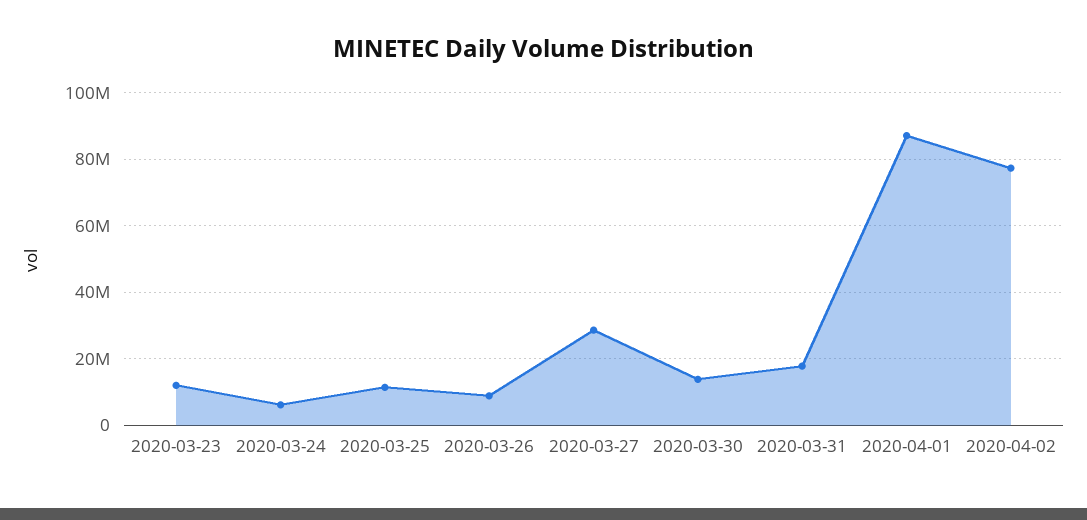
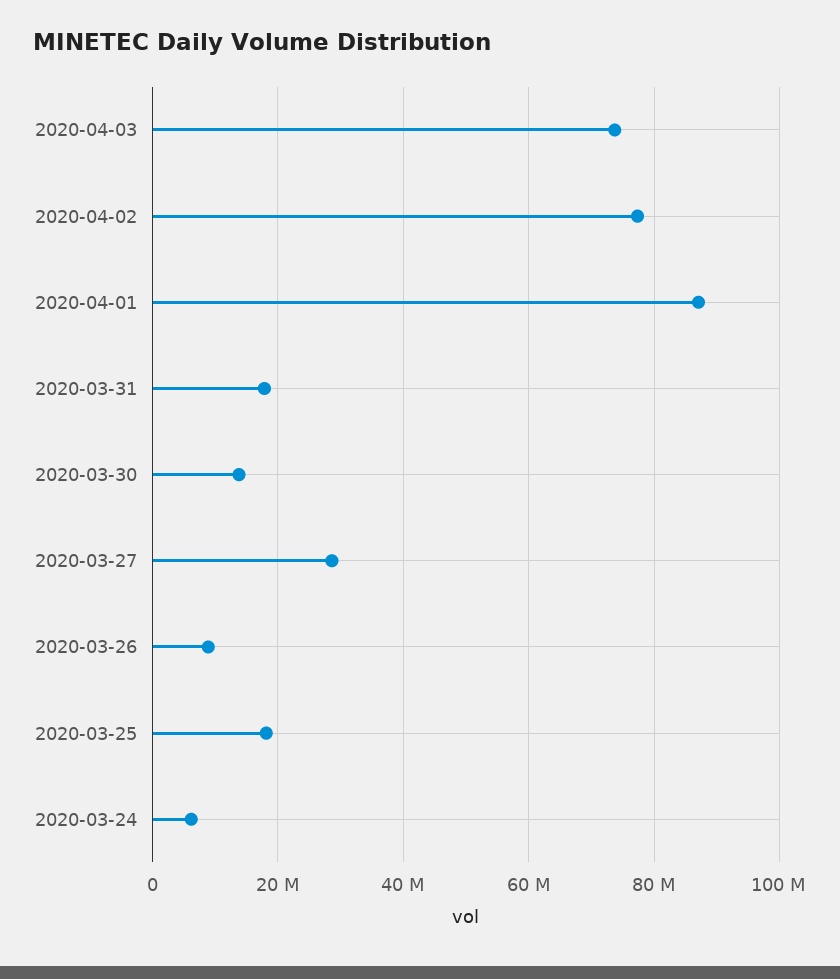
2020-03-23: 12000000 -> none
2020-03-25: 12000000 -> 18000000
2020-04-03: none -> 74000000

